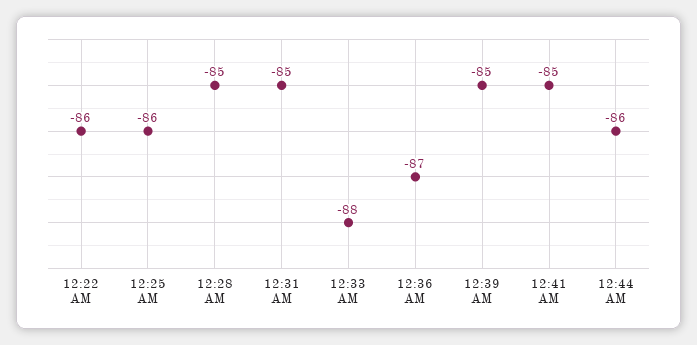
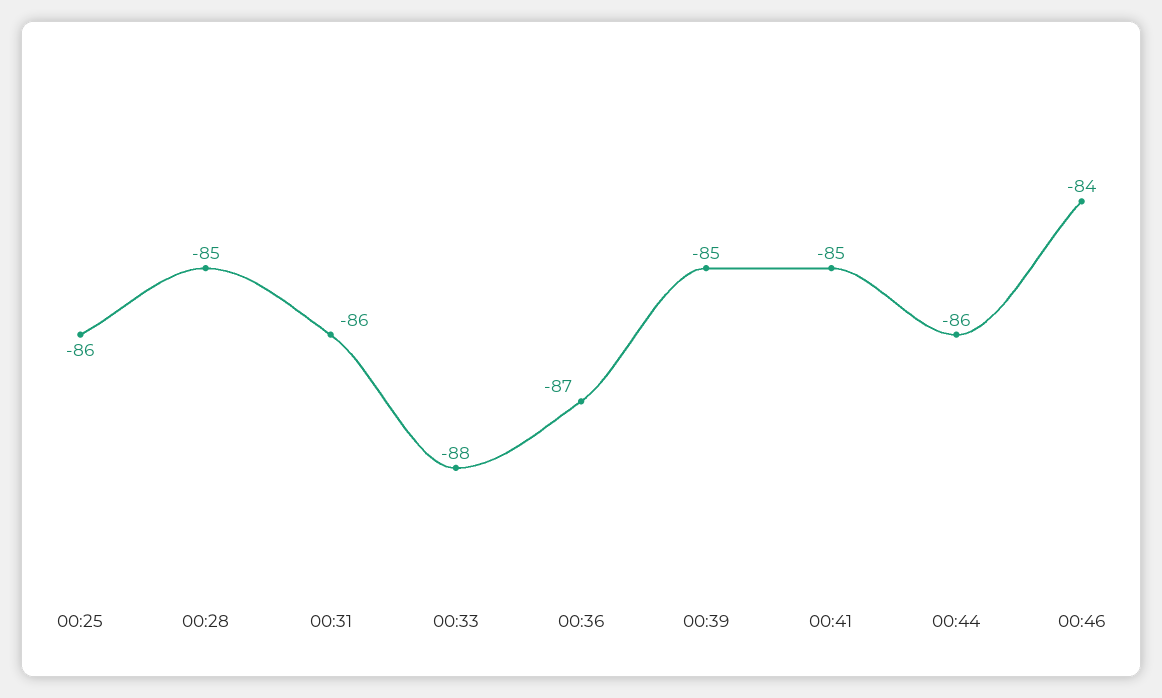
12:22 AM: -86 -> none
12:31 AM: -85 -> -86
00:46: none -> -84

